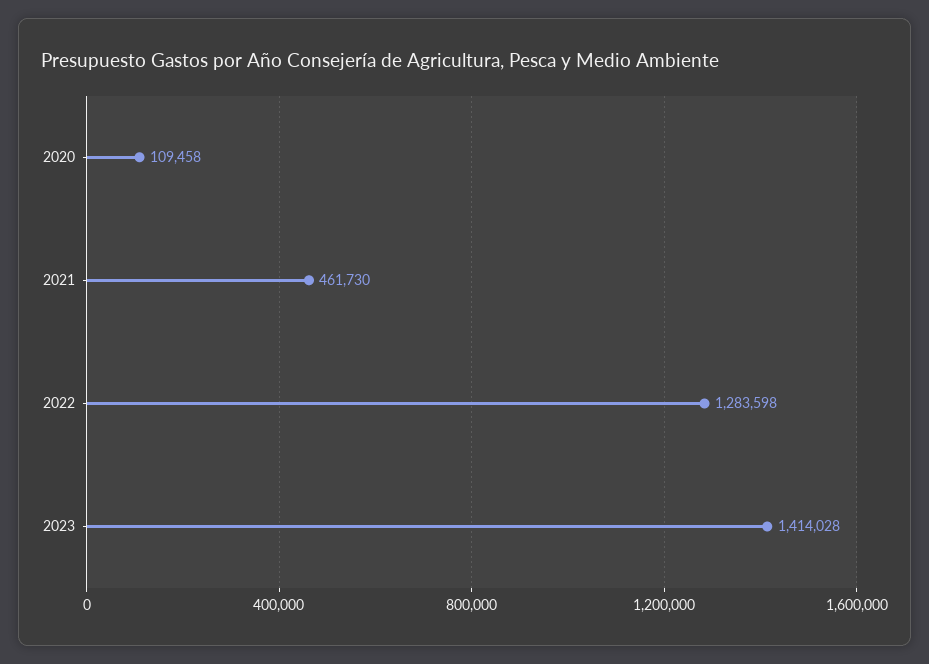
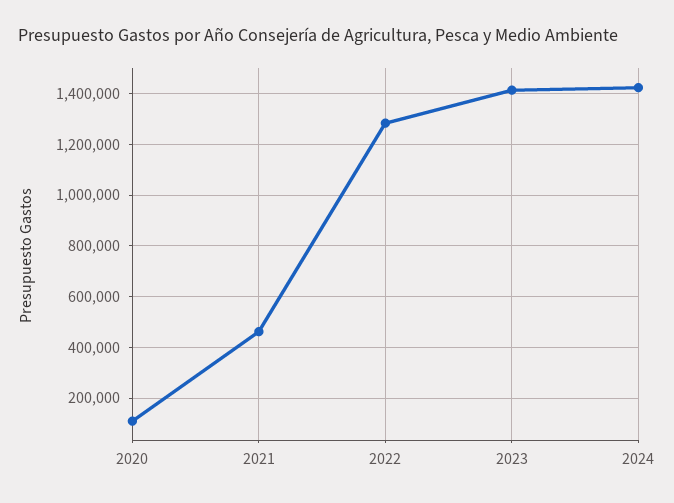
2024: none -> 1425000

